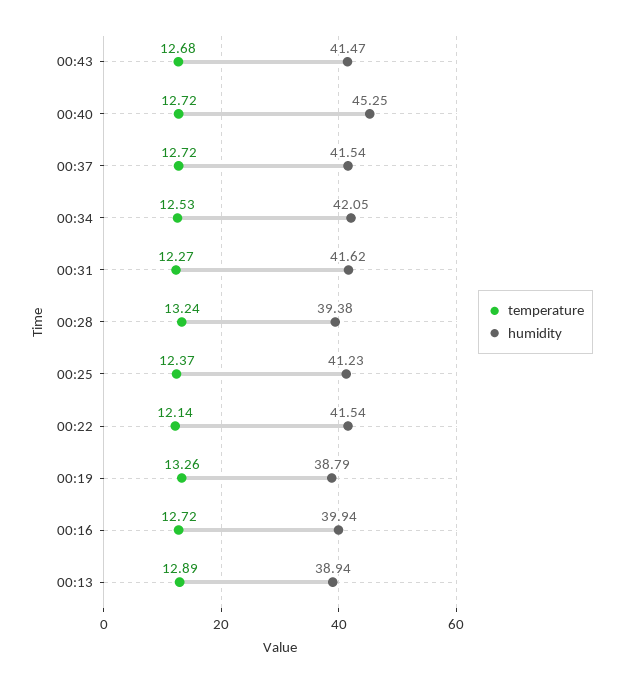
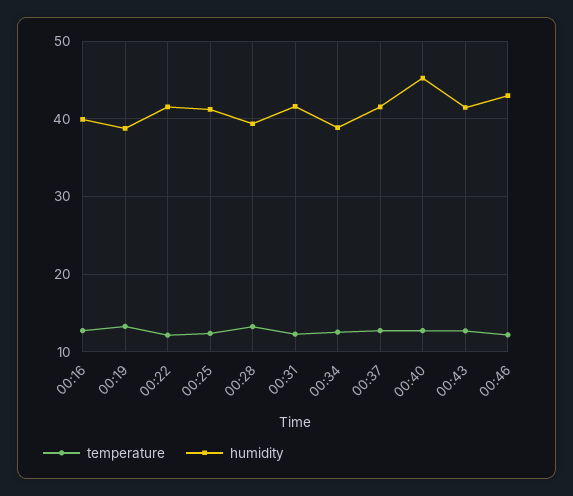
humidity, 00:34: 42.05 -> 39
temperature, 00:13: 12.89 -> none
humidity, 00:13: 38.94 -> none
temperature, 00:46: none -> 12
humidity, 00:46: none -> 43

